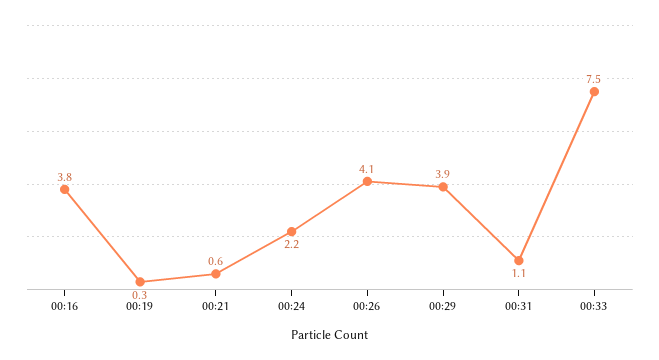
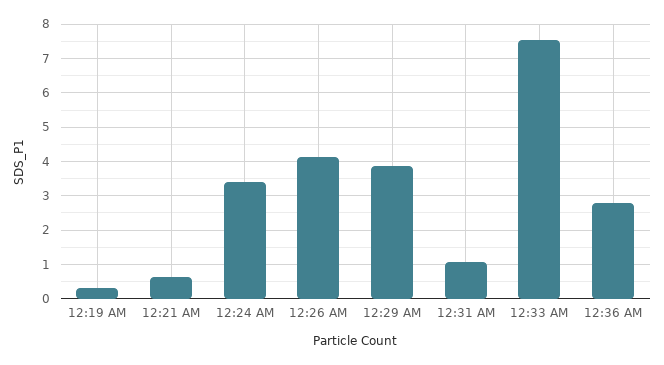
00:16: 3.8 -> none
00:24: 2.2 -> 3.4
12:36 AM: none -> 2.8

